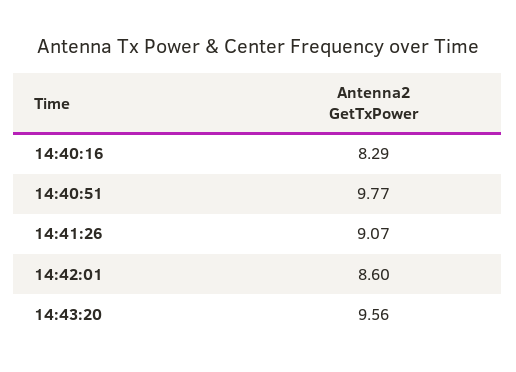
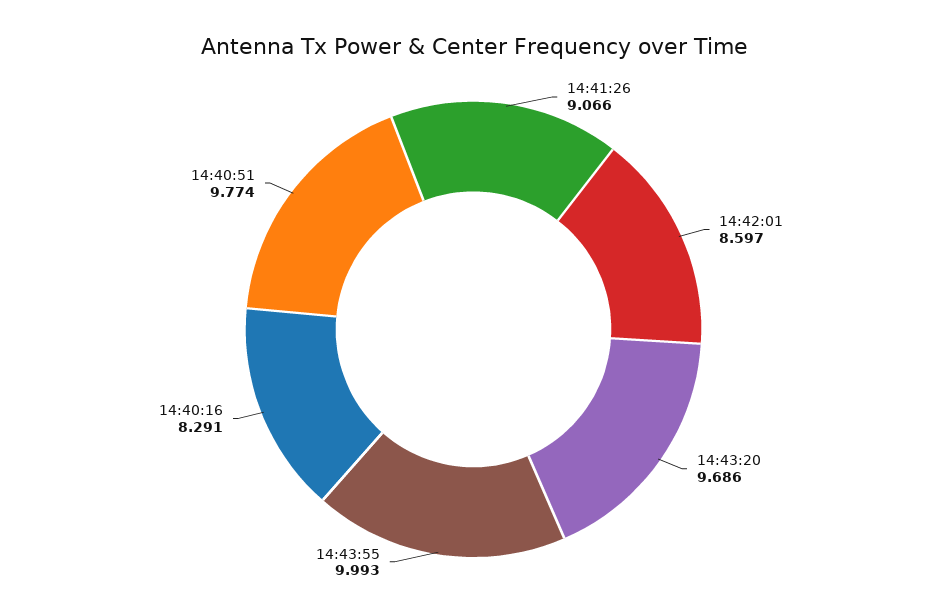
14:43:20: 9.56 -> 9.686
14:43:55: none -> 9.993

